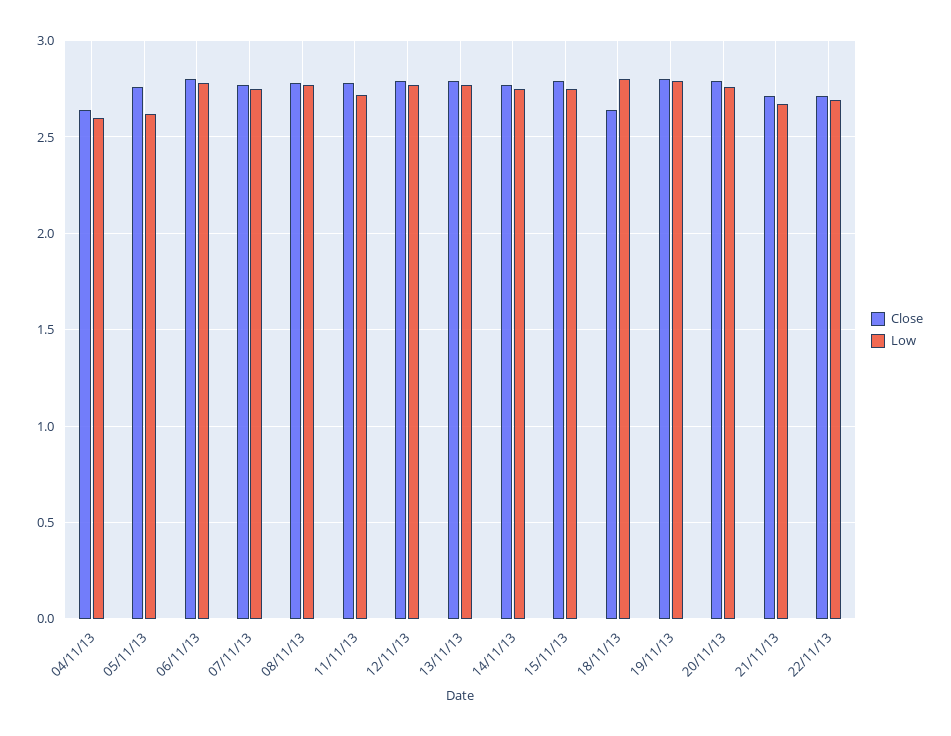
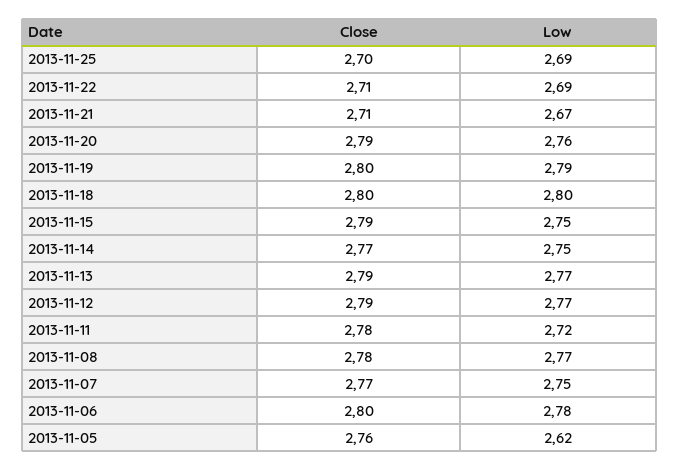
Close, 04/11/13: 2.65 -> none
Low, 04/11/13: 2.6 -> none
Close, 18/11/13: 2.65 -> 2.8
Close, 2013-11-25: none -> 2.7
Low, 2013-11-25: none -> 2.69

